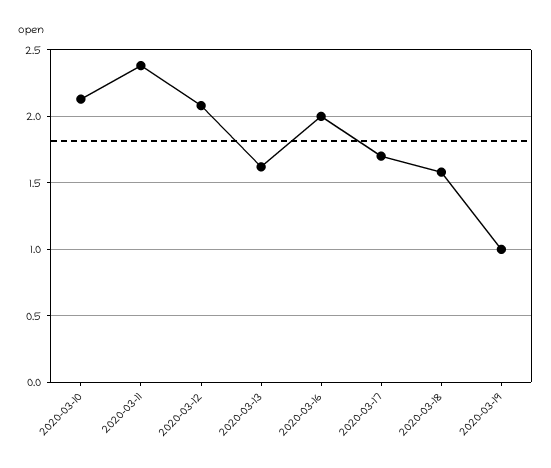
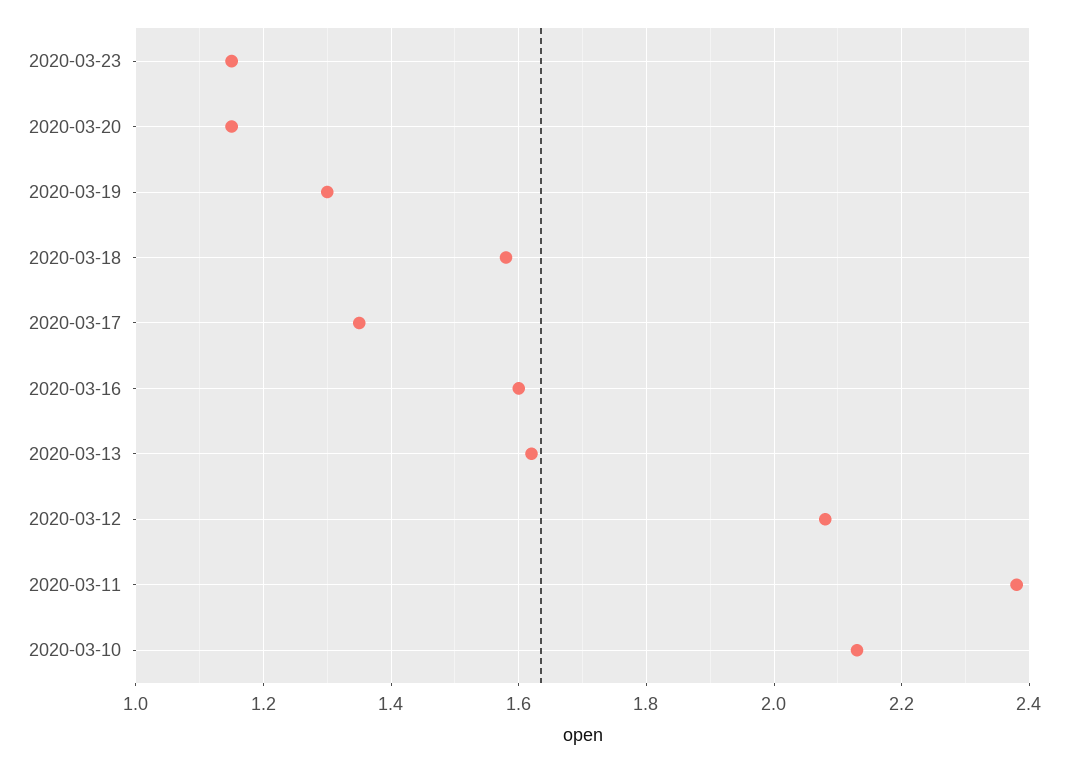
2020-03-16: 2 -> 1.6
2020-03-17: 1.7 -> 1.35
2020-03-19: 1 -> 1.3
2020-03-23: none -> 1.15
2020-03-20: none -> 1.15

